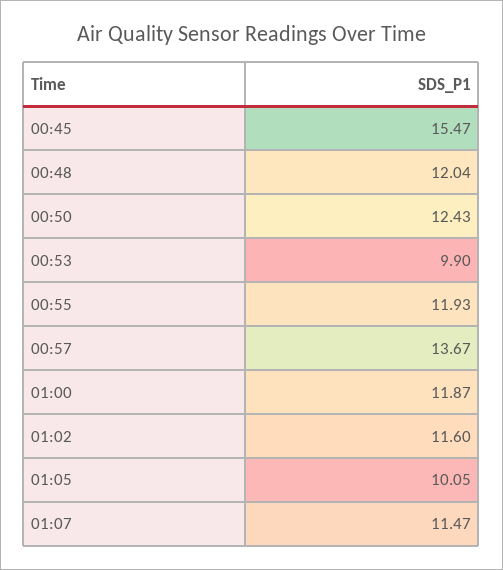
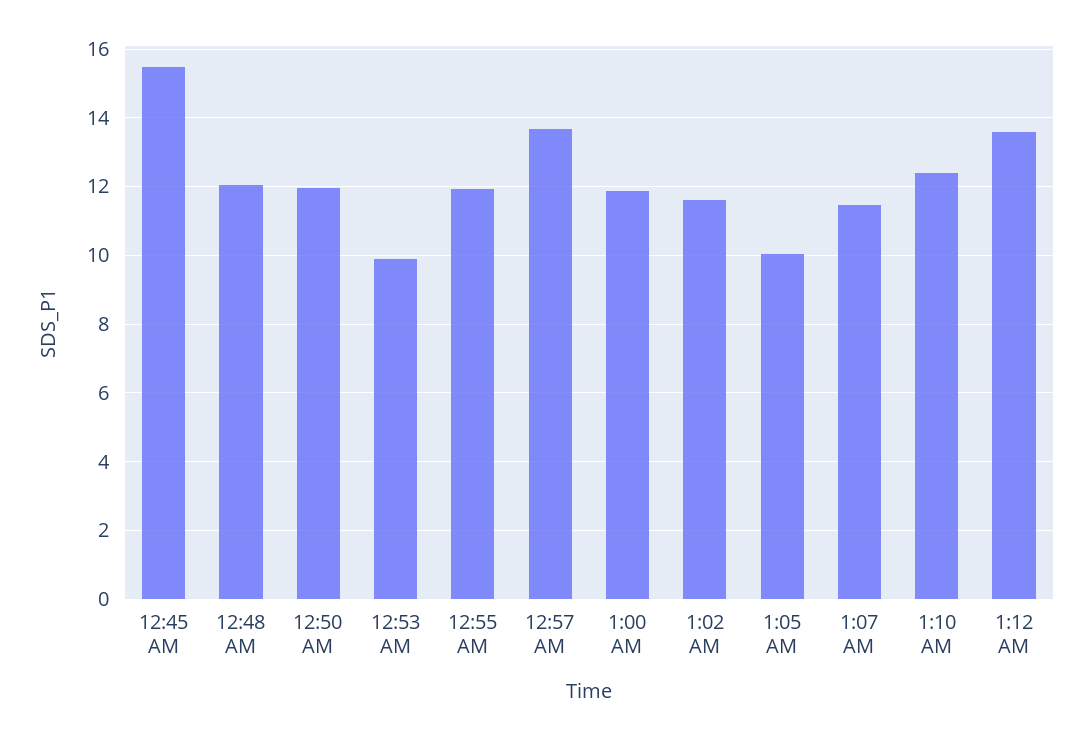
00:50: 12.43 -> 12
1:10 AM: none -> 12.4
1:12 AM: none -> 13.6

